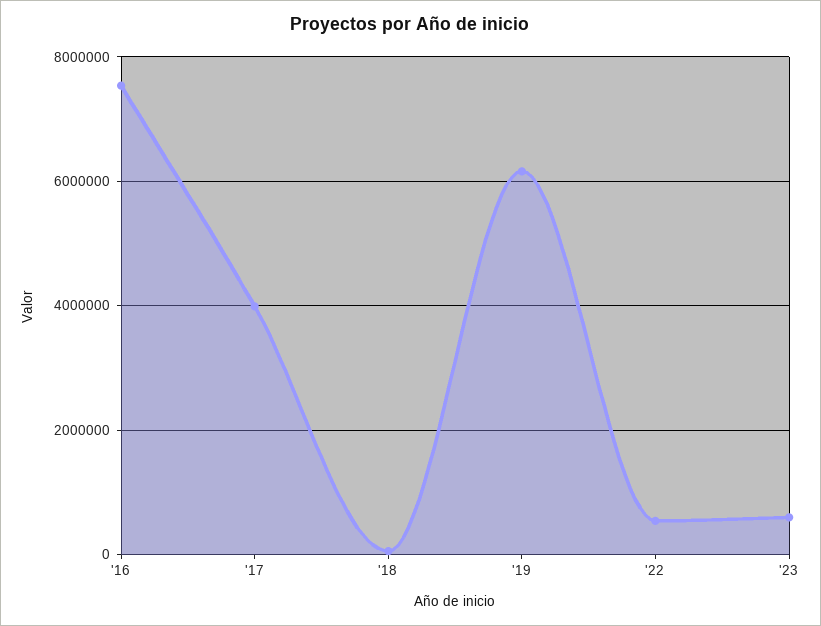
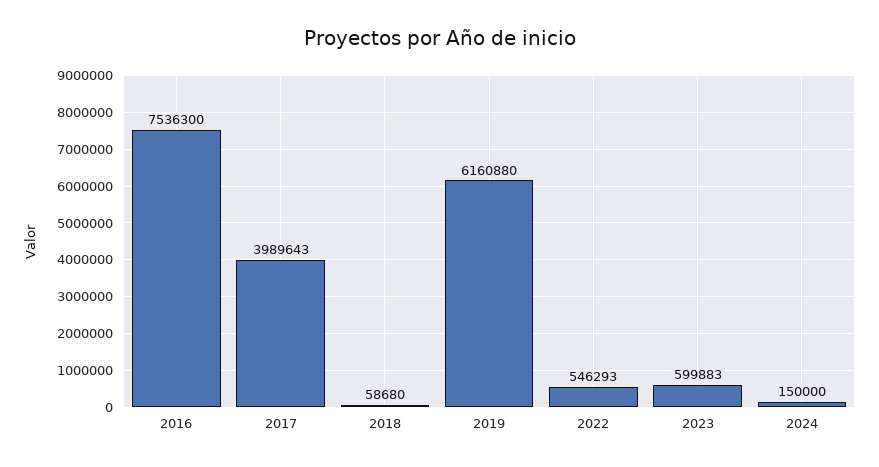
2024: none -> 150000

